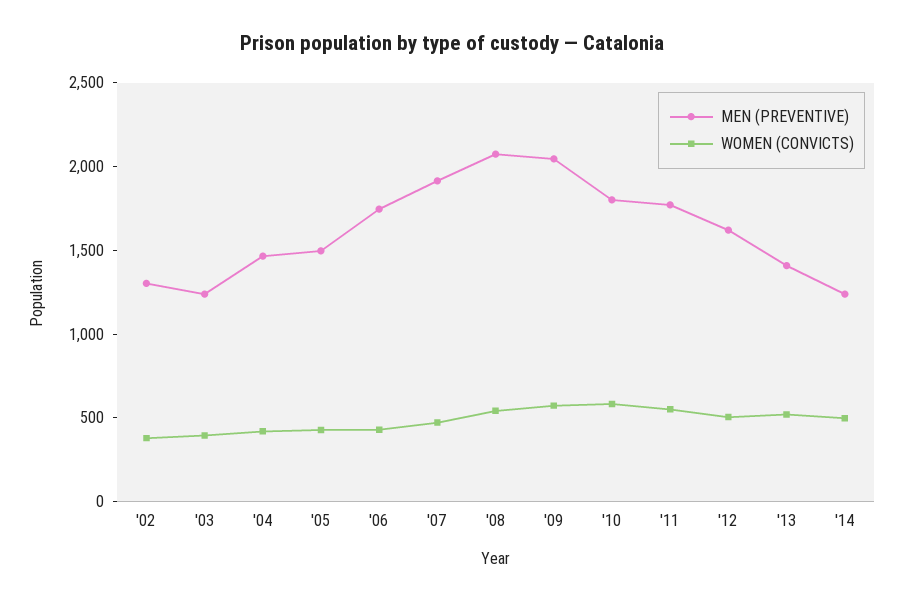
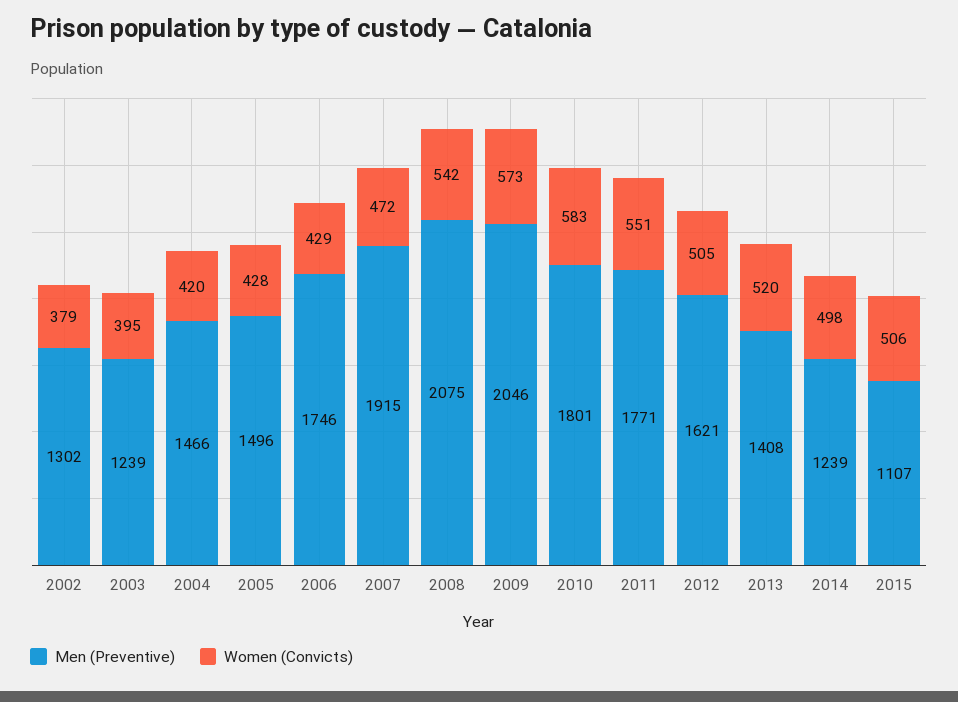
MEN (PREVENTIVE), 2015: none -> 1107
WOMEN (CONVICTS), 2015: none -> 506

